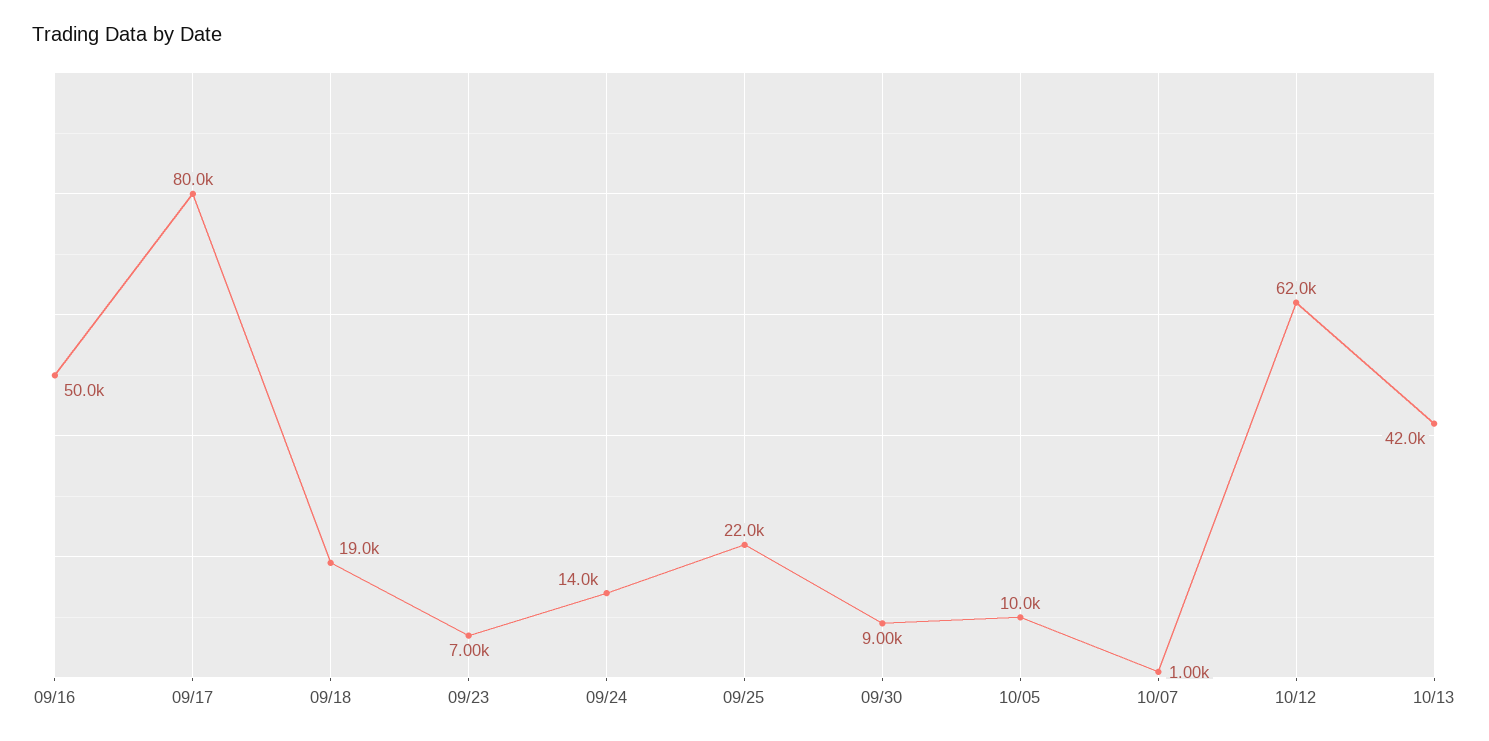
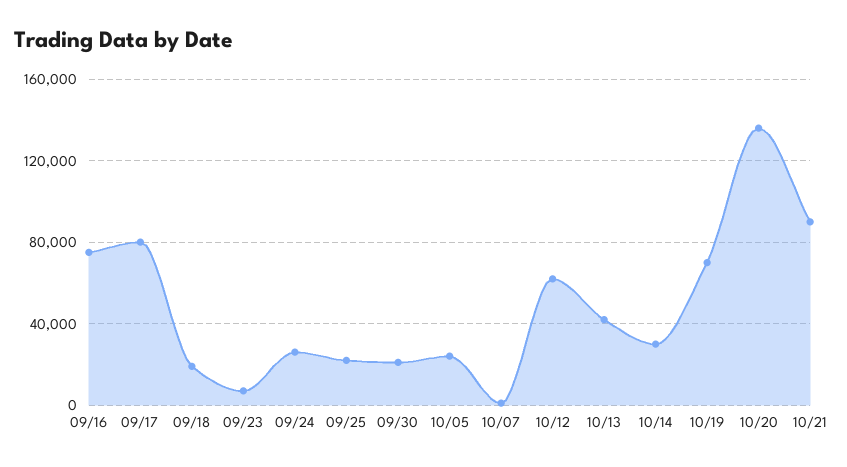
09/16: 50000 -> 75000
09/24: 14000 -> 25000
09/30: 9000 -> 20000
10/05: 10000 -> 25000
10/14: none -> 30000
10/19: none -> 70000
10/20: none -> 135000
10/21: none -> 90000

